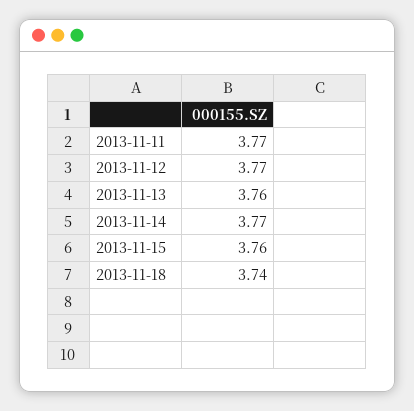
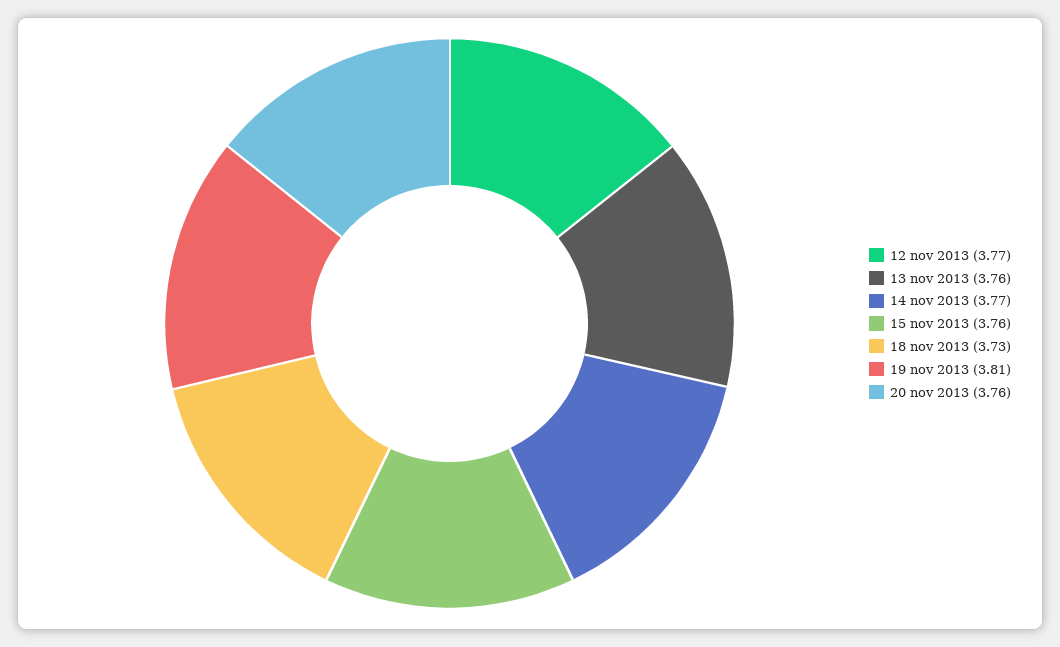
2013-11-11: 3.77 -> none
2013-11-18: 3.74 -> 3.73
19 nov 2013: none -> 3.81
20 nov 2013: none -> 3.76

